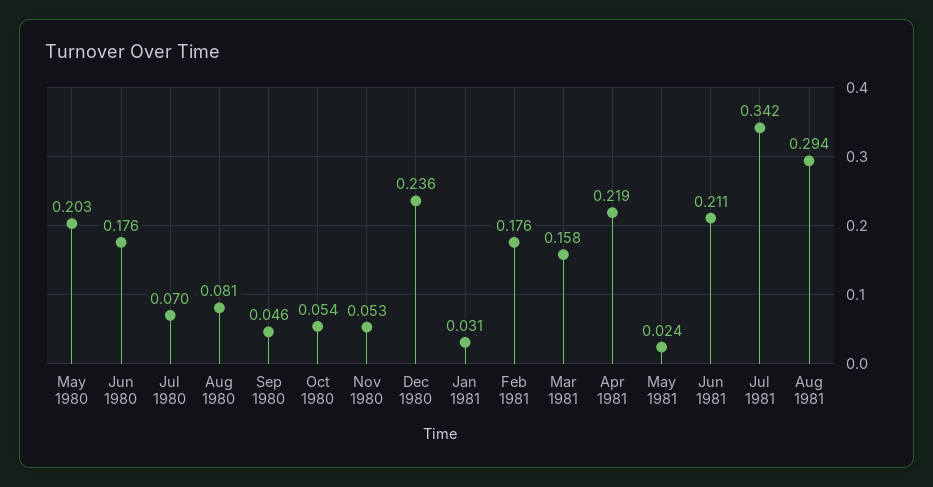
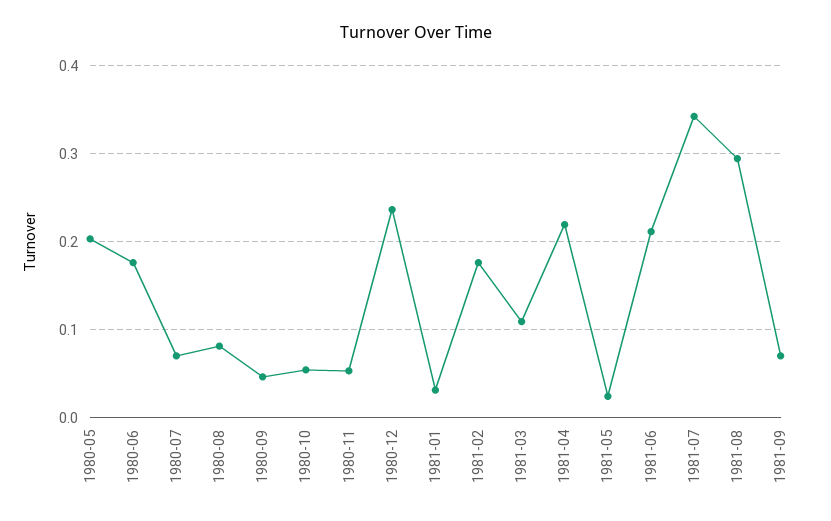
Mar 1981: 0.158 -> 0.11
1981-09: none -> 0.07

